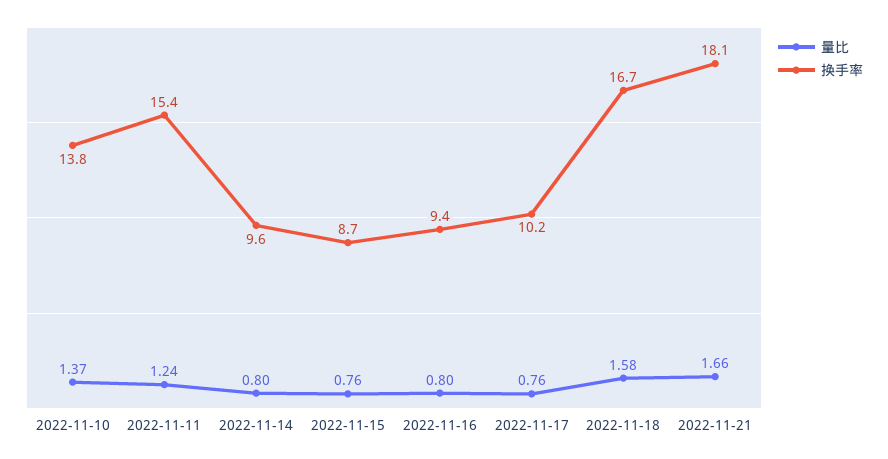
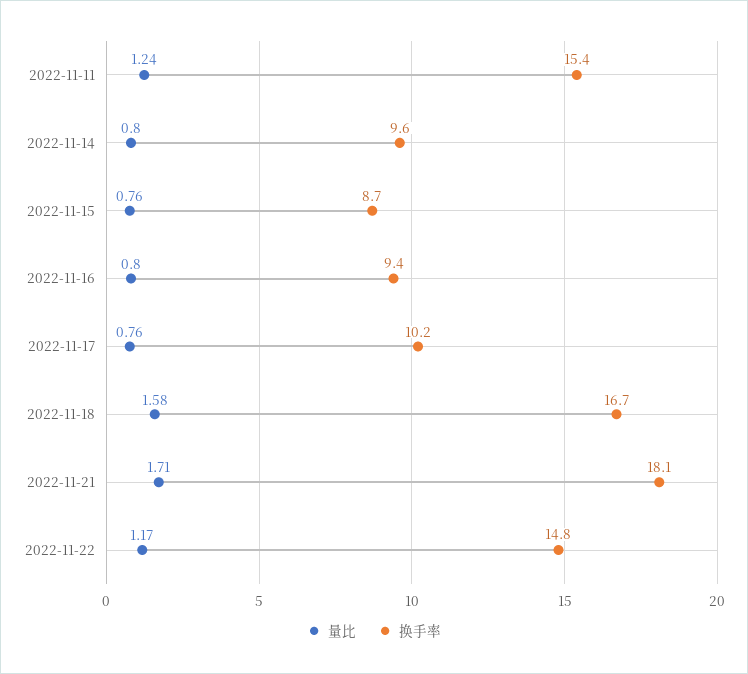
量比, 2022-11-10: 1.37 -> none
换手率, 2022-11-10: 13.8 -> none
量比, 2022-11-21: 1.66 -> 1.71
量比, 2022-11-22: none -> 1.17
换手率, 2022-11-22: none -> 14.8

